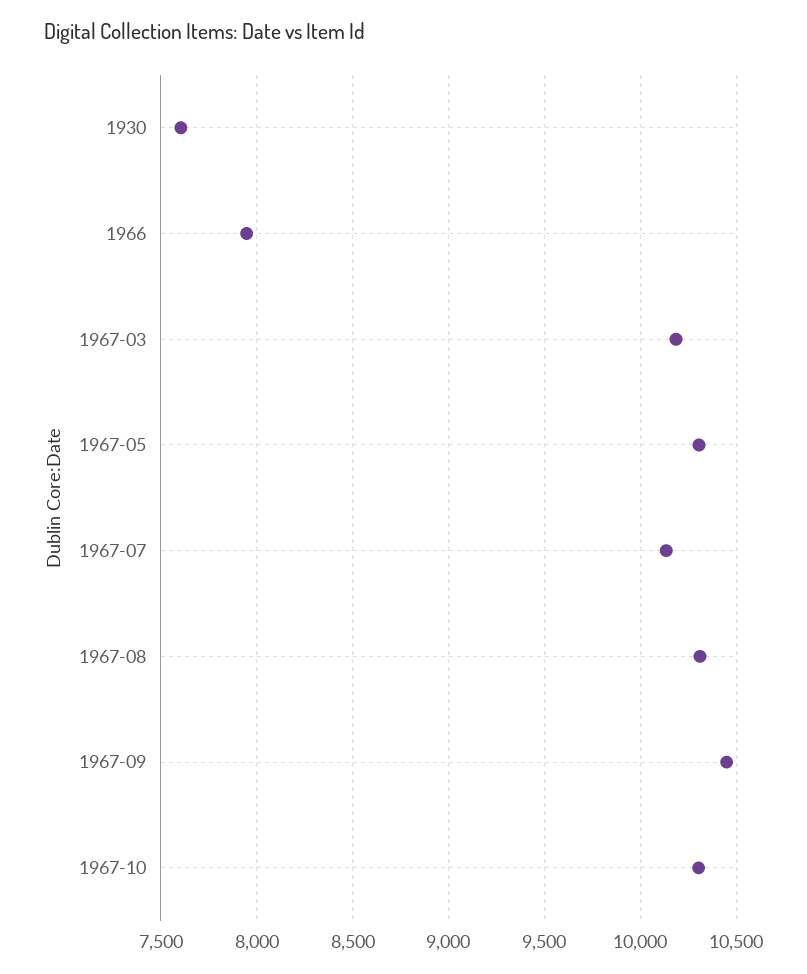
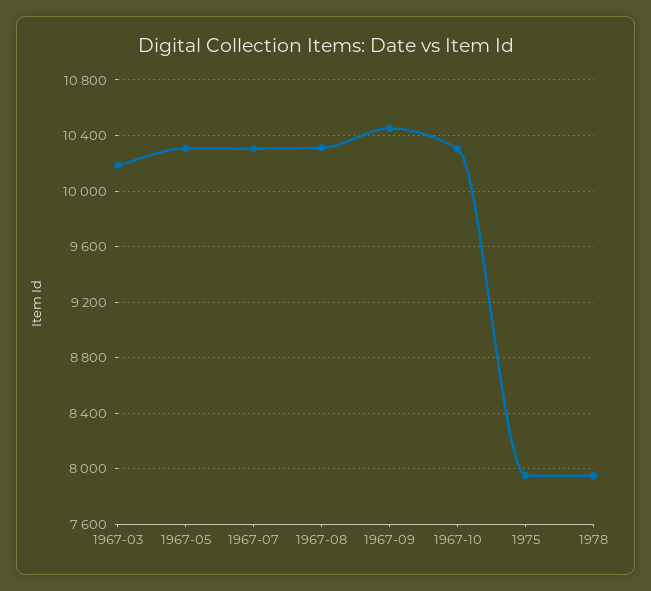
1930: 7600 -> none
1966: 7950 -> none
1967-07: 10150 -> 10300
1975: none -> 7950
1978: none -> 7950

